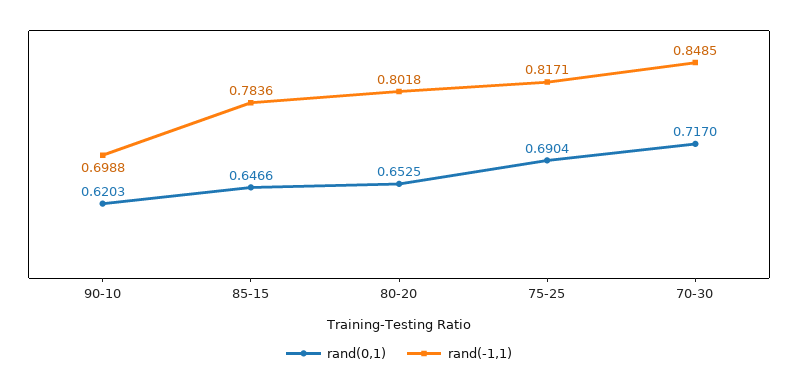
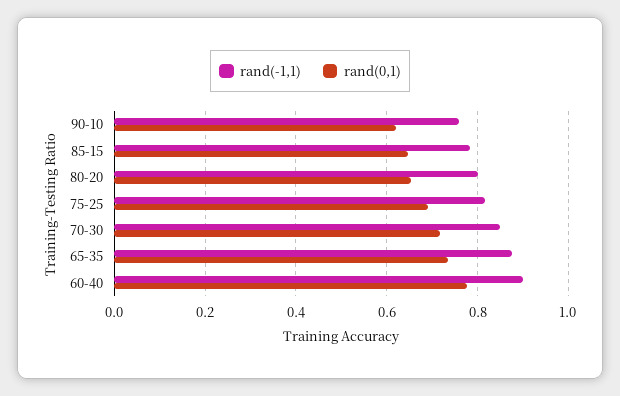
rand(-1,1), 90-10: 0.6988 -> 0.76
rand(-1,1), 65-35: none -> 0.88
rand(0,1), 65-35: none -> 0.74
rand(-1,1), 60-40: none -> 0.9
rand(0,1), 60-40: none -> 0.78

